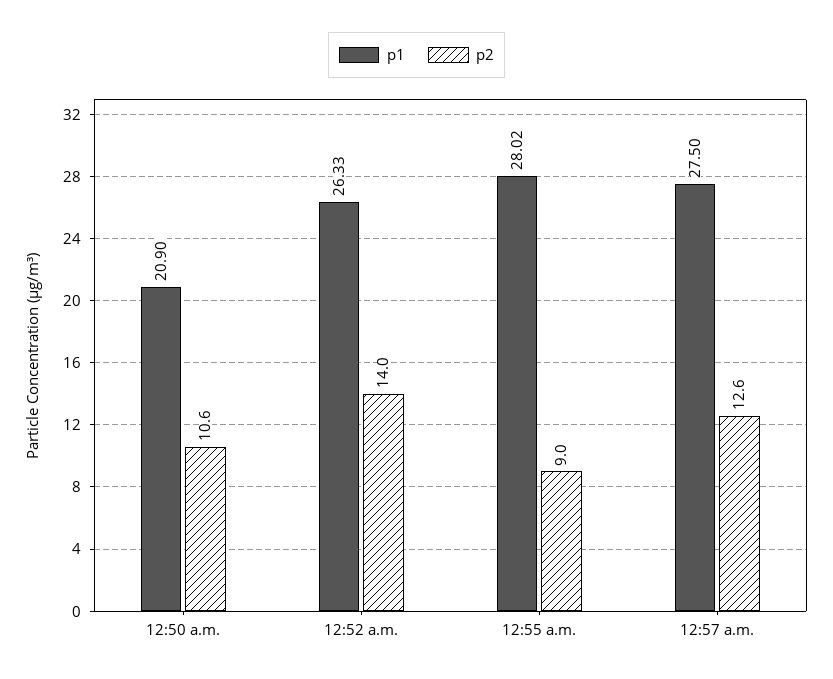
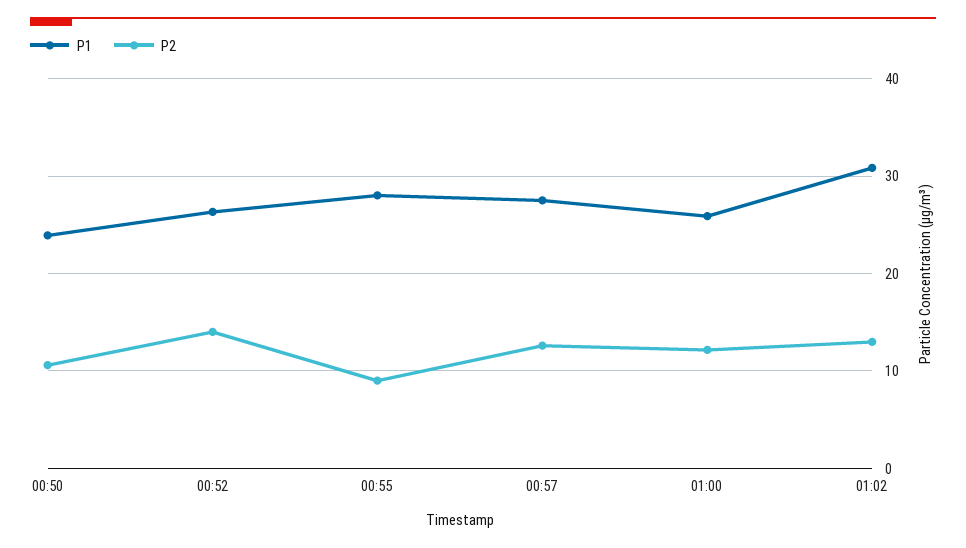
p1, 12:50 a.m.: 20.9 -> 24
p1, 01:00: none -> 26
p2, 01:00: none -> 12
p1, 01:02: none -> 31
p2, 01:02: none -> 13

